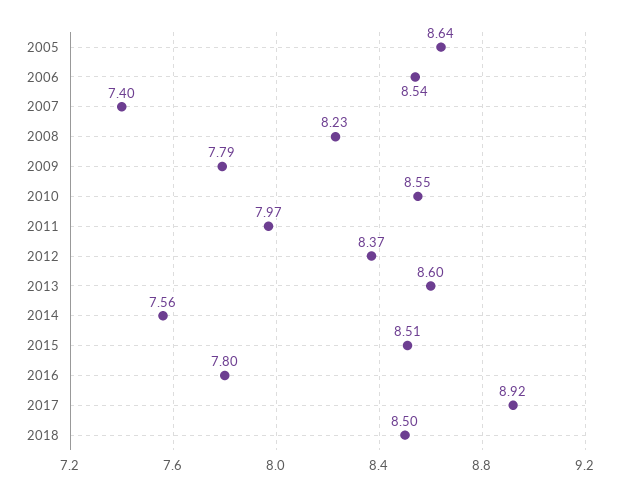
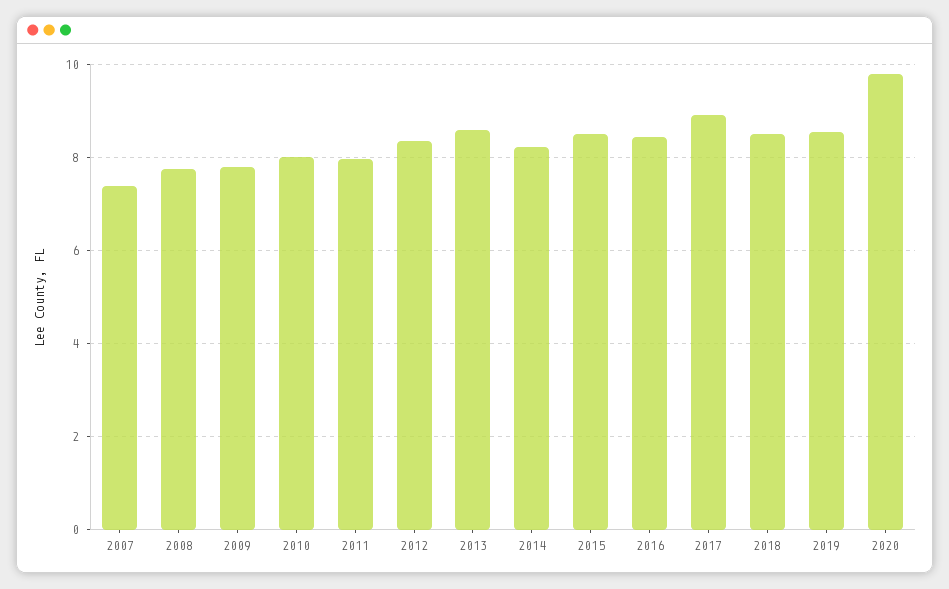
2005: 8.64 -> none
2006: 8.54 -> none
2008: 8.23 -> 7.8
2010: 8.55 -> 8
2014: 7.56 -> 8.2
2016: 7.8 -> 8.4
2019: none -> 8.6
2020: none -> 9.8

